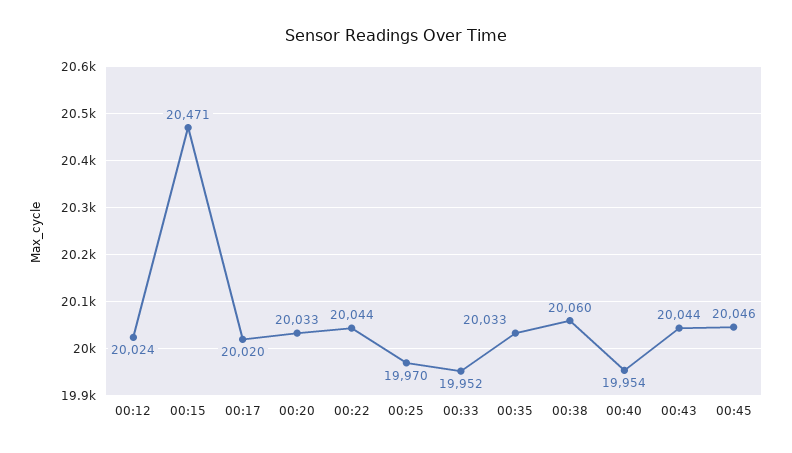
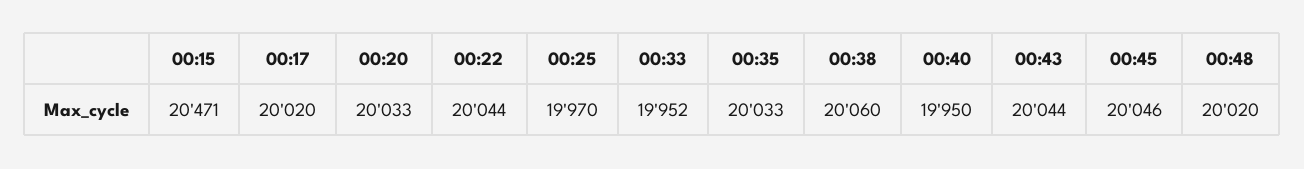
00:12: 20024 -> none
00:40: 19954 -> 19950
00:48: none -> 20020

